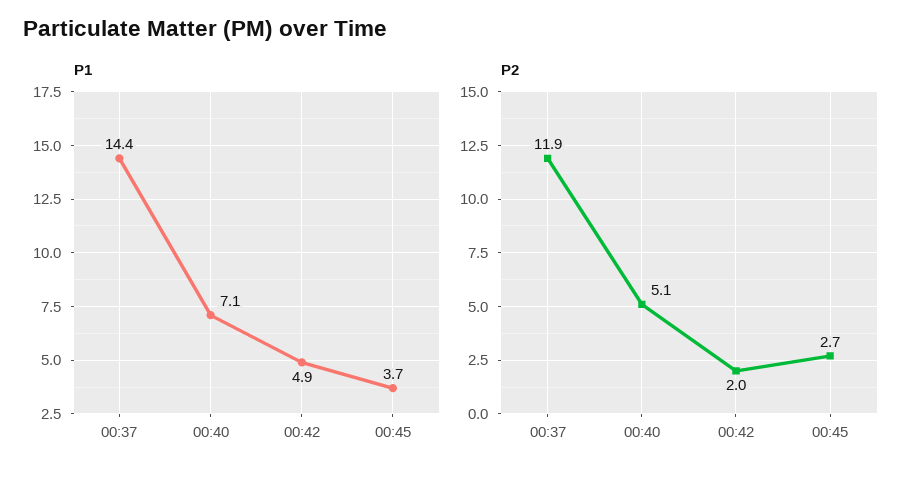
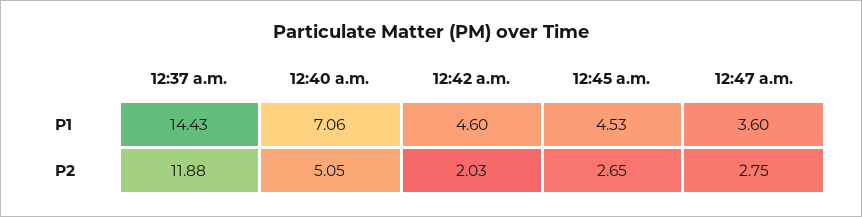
P1, 00:42: 4.9 -> 4.6
P1, 00:45: 3.7 -> 4.53
P1, 12:47 a.m.: none -> 3.6
P2, 12:47 a.m.: none -> 2.75

